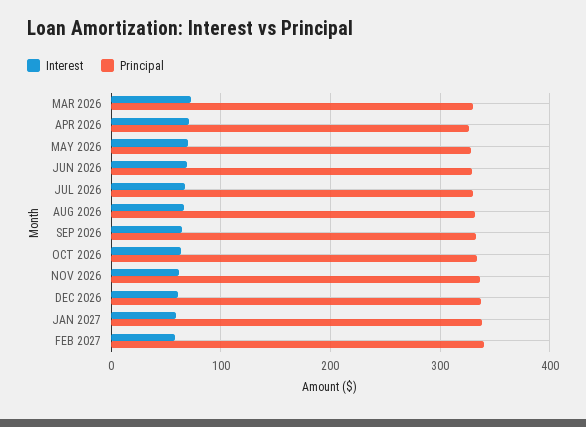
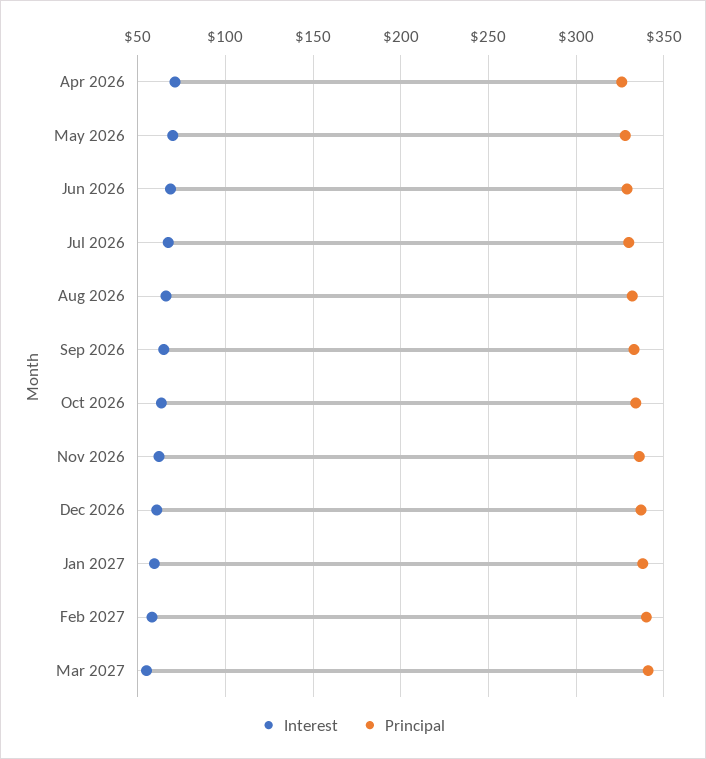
Interest, MAR 2026: 70 -> none
Principal, MAR 2026: 330 -> none
Interest, Mar 2027: none -> 55
Principal, Mar 2027: none -> 340

